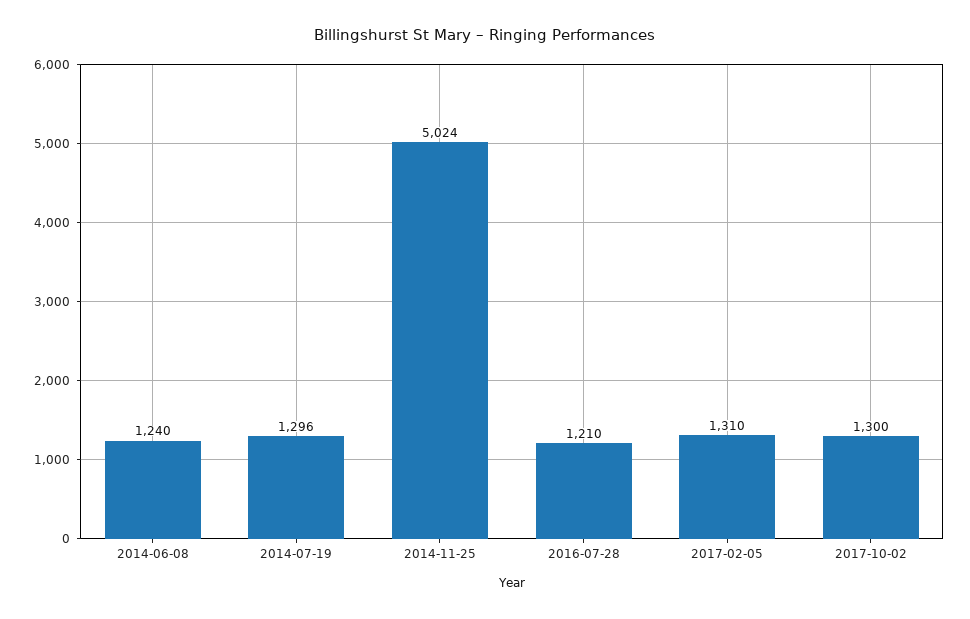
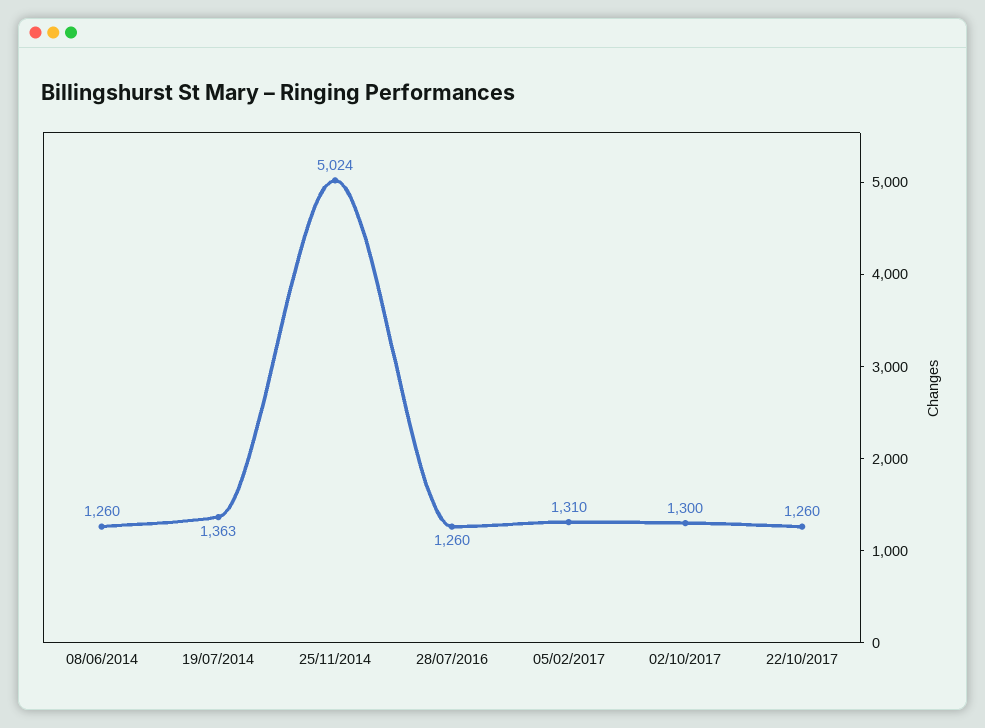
2014-06-08: 1240 -> 1260
2014-07-19: 1296 -> 1363
2016-07-28: 1210 -> 1260
22/10/2017: none -> 1260

